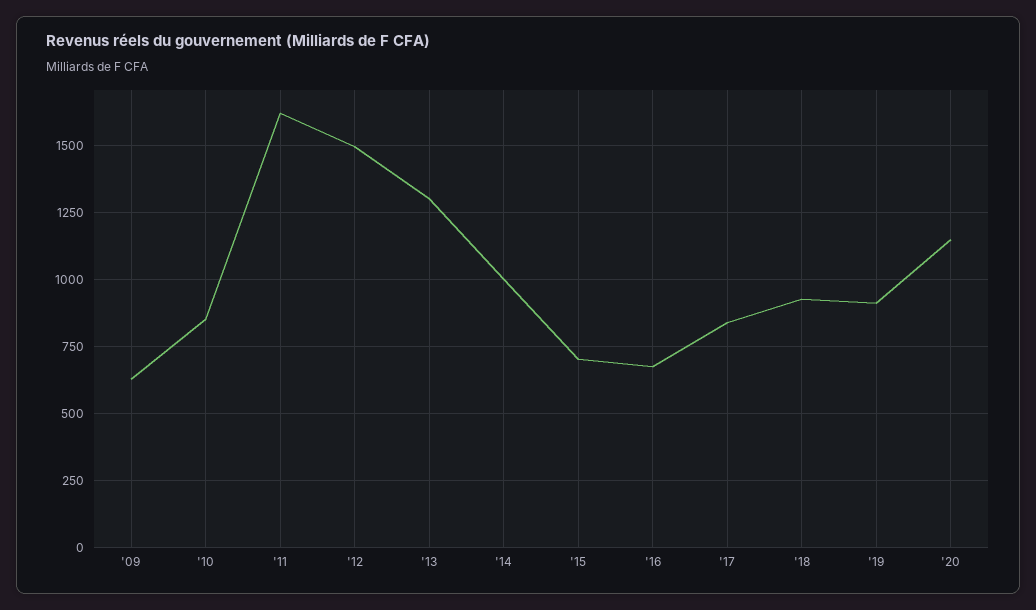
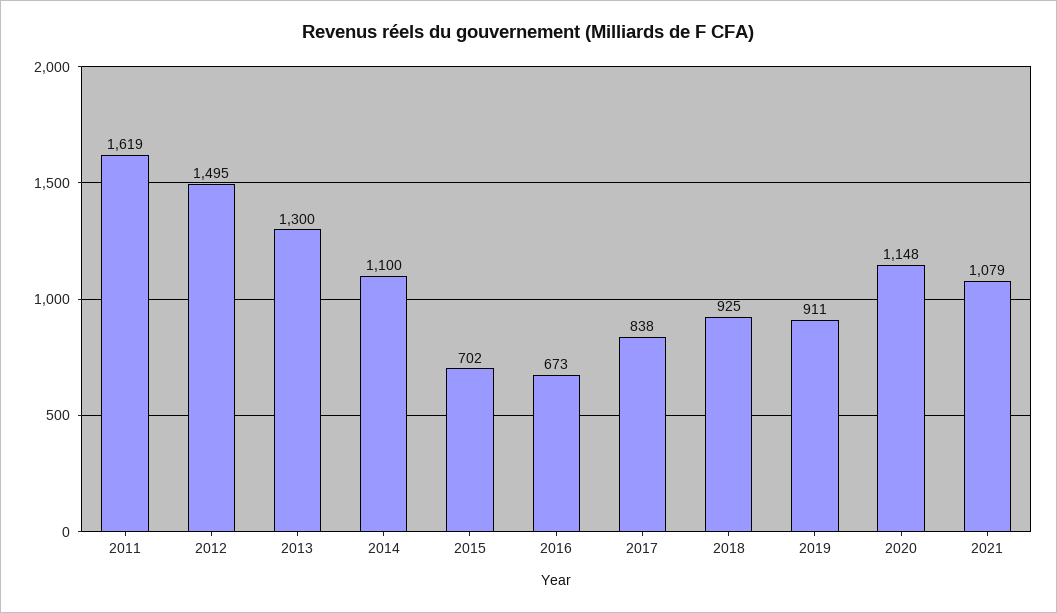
'09: 625 -> none
'10: 850 -> none
'14: 1000 -> 1100
2021: none -> 1079

